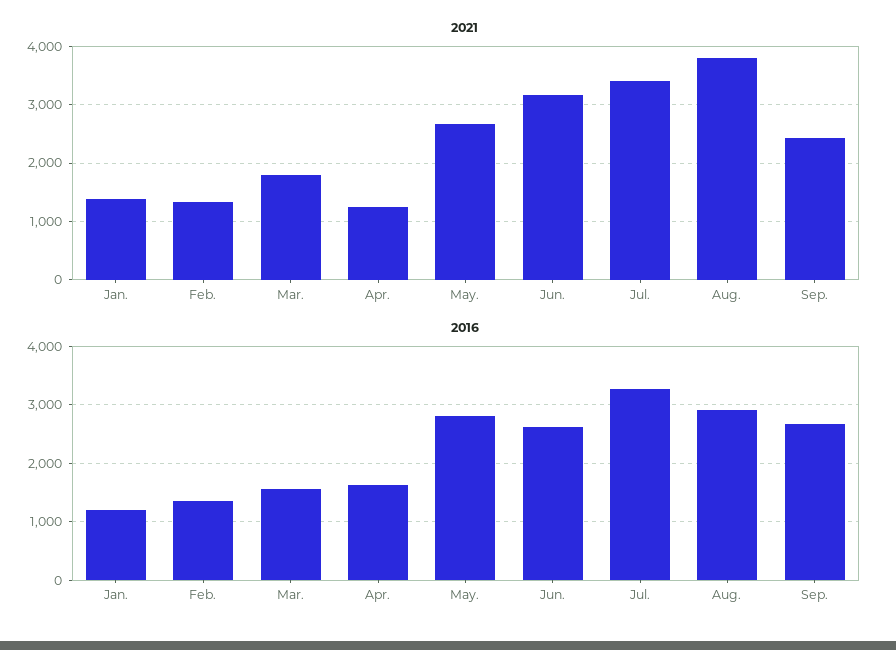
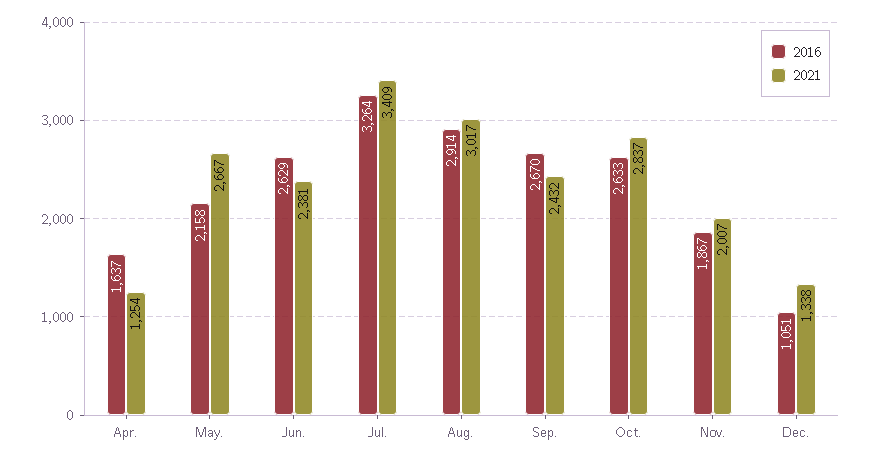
2021, Jan.: 1400 -> none
2021, Feb.: 1400 -> none
2021, Mar.: 1800 -> none
2021, Jun.: 3200 -> 2381
2021, Aug.: 3800 -> 3017
2016, Jan.: 1200 -> none
2016, Feb.: 1400 -> none
2016, Mar.: 1600 -> none
2016, May.: 2800 -> 2158
2016, Oct.: none -> 2633
2021, Oct.: none -> 2837
2016, Nov.: none -> 1867
2021, Nov.: none -> 2007
2016, Dec.: none -> 1051
2021, Dec.: none -> 1338

